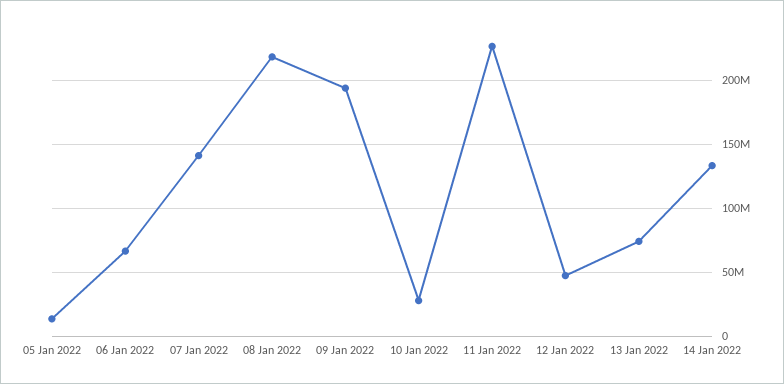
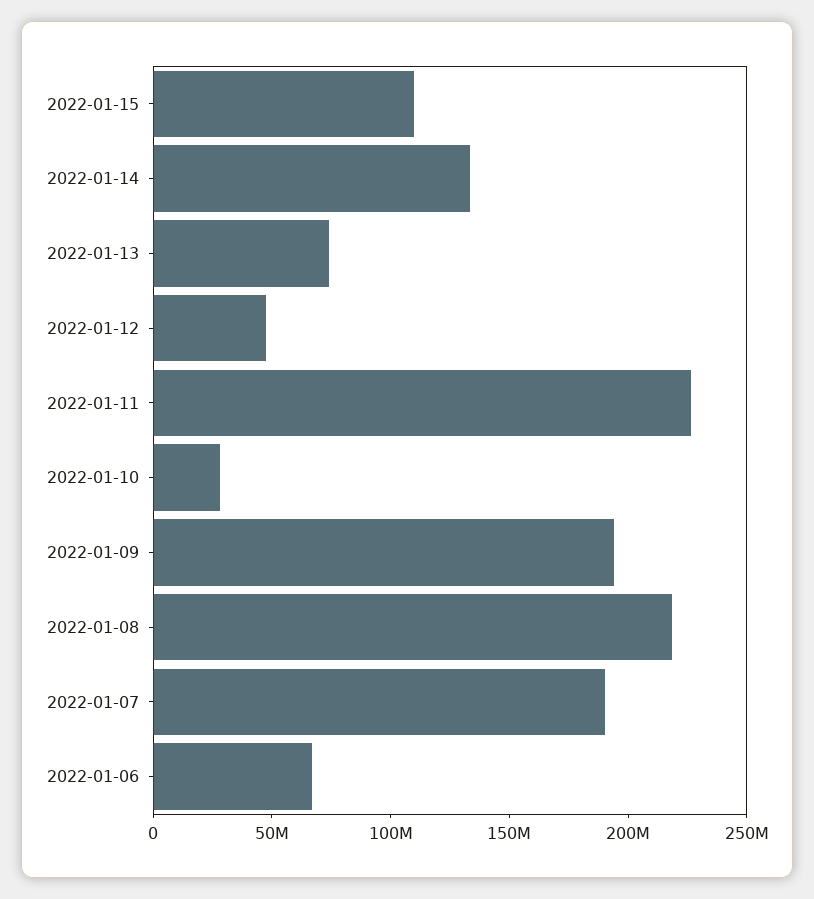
05 Jan 2022: 15000000 -> none
07 Jan 2022: 140000000 -> 190000000
2022-01-15: none -> 110000000

